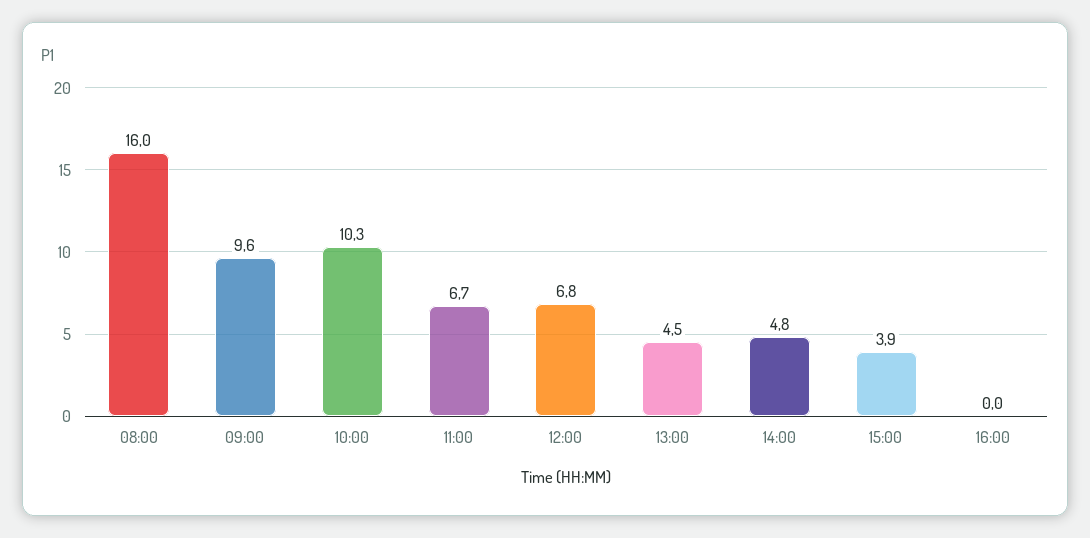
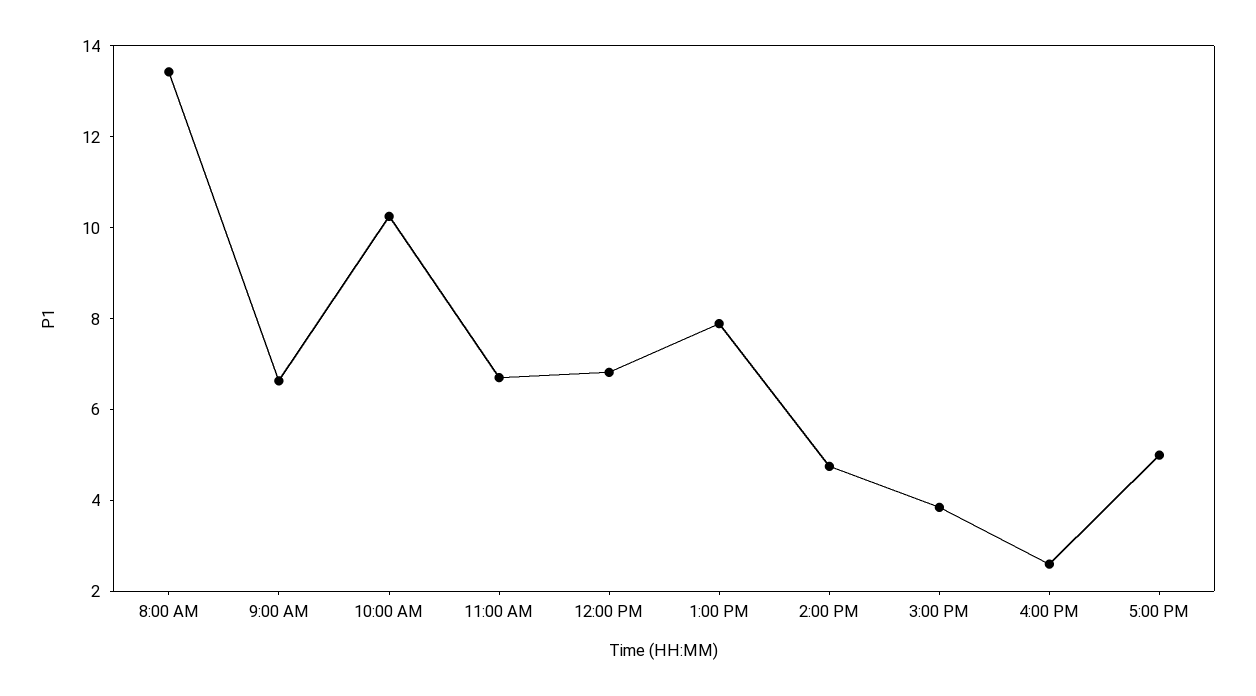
08:00: 16 -> 13.5
09:00: 9.6 -> 6.5
13:00: 4.5 -> 8
16:00: 0 -> 2.5
5:00 PM: none -> 5

